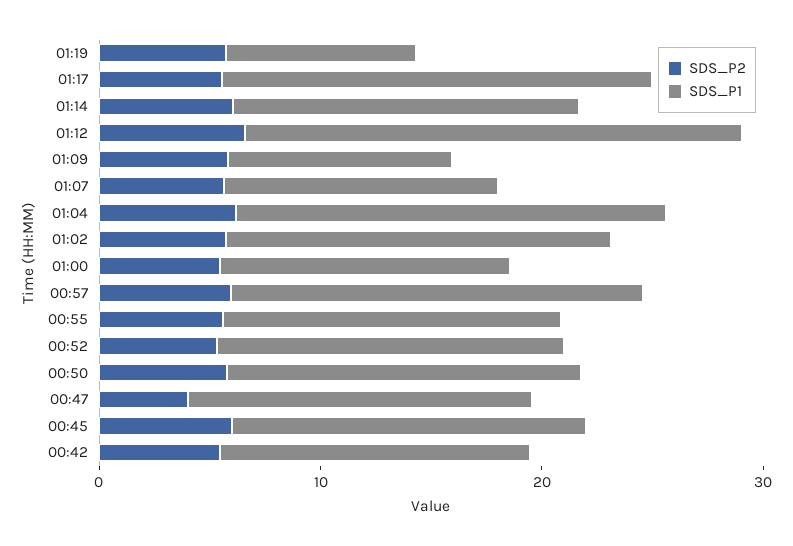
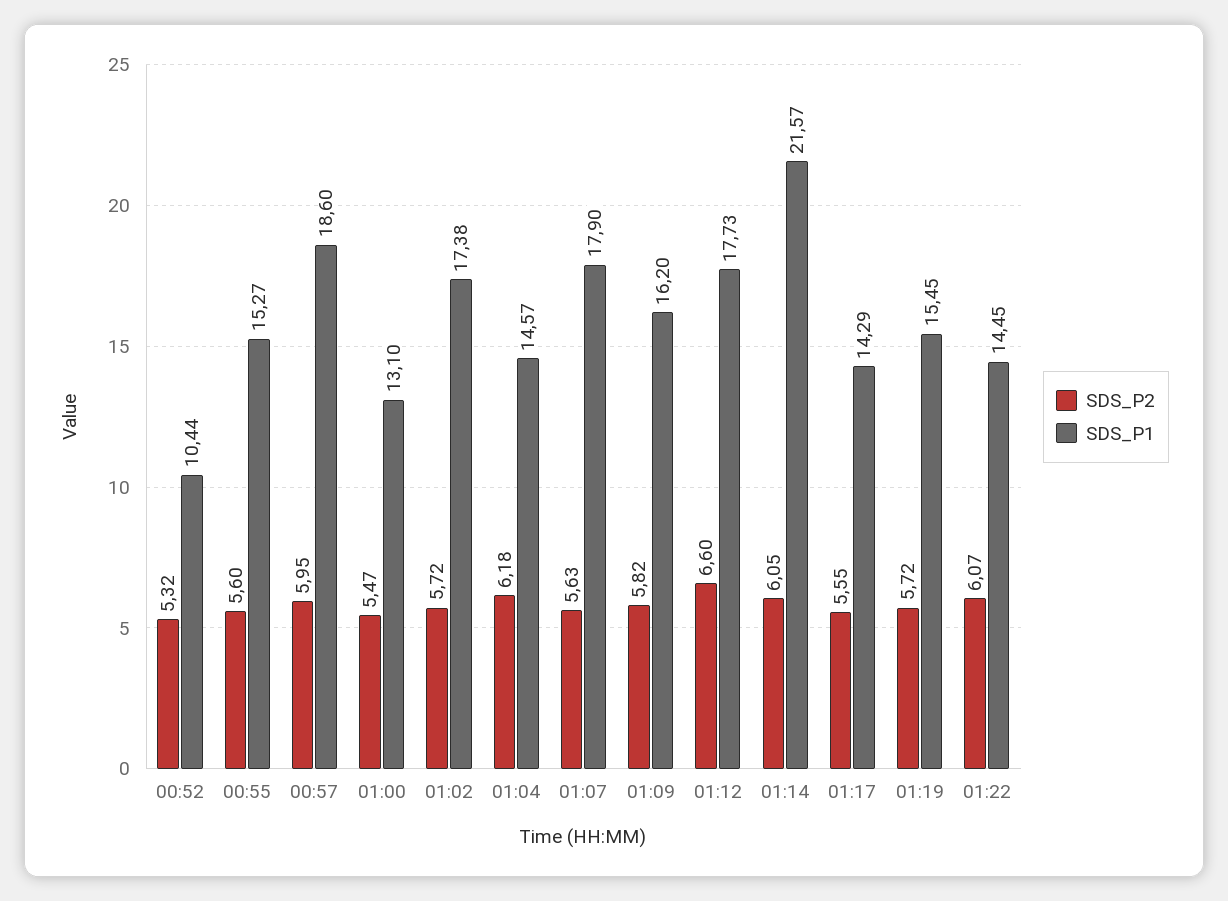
SDS_P1, 01:19: 8 -> 15.45
SDS_P1, 01:17: 20 -> 14.29
SDS_P1, 01:14: 16 -> 21.57
SDS_P1, 01:12: 22 -> 17.73
SDS_P1, 01:09: 10 -> 16.2
SDS_P1, 01:07: 12 -> 17.9
SDS_P1, 01:04: 20 -> 14.57
SDS_P1, 00:52: 16 -> 10.44
SDS_P2, 00:50: 6 -> none
SDS_P1, 00:50: 16 -> none
SDS_P2, 00:47: 4 -> none
SDS_P1, 00:47: 16 -> none
SDS_P2, 00:45: 6 -> none
SDS_P1, 00:45: 16 -> none
SDS_P2, 00:42: 6 -> none
SDS_P1, 00:42: 14 -> none
SDS_P2, 01:22: none -> 6.07
SDS_P1, 01:22: none -> 14.45

